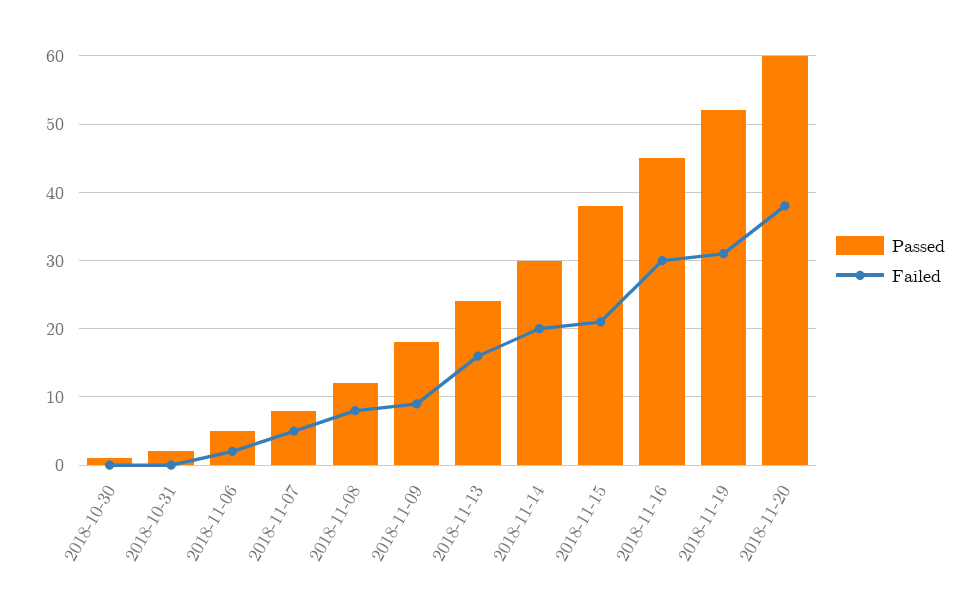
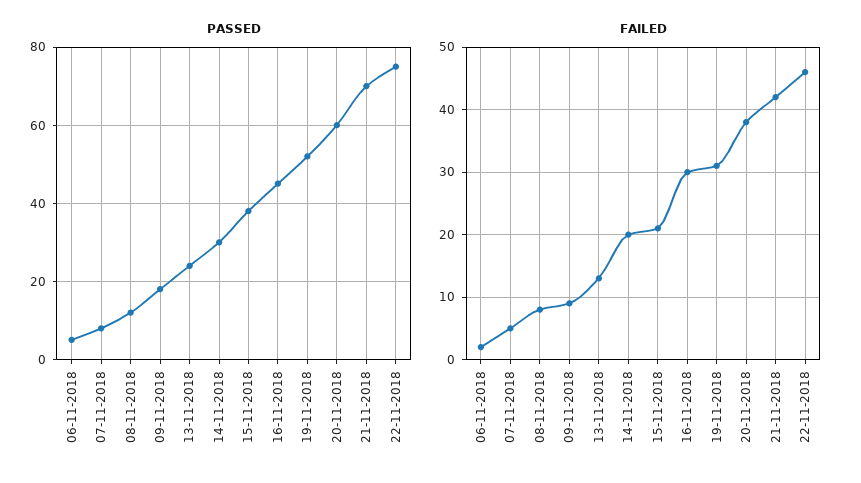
Passed, 2018-10-30: 1 -> none
Failed, 2018-10-30: 0 -> none
Passed, 2018-10-31: 2 -> none
Failed, 2018-10-31: 0 -> none
Failed, 2018-11-13: 16 -> 13
Passed, 21-11-2018: none -> 70
Passed, 22-11-2018: none -> 75
Failed, 21-11-2018: none -> 42
Failed, 22-11-2018: none -> 46

